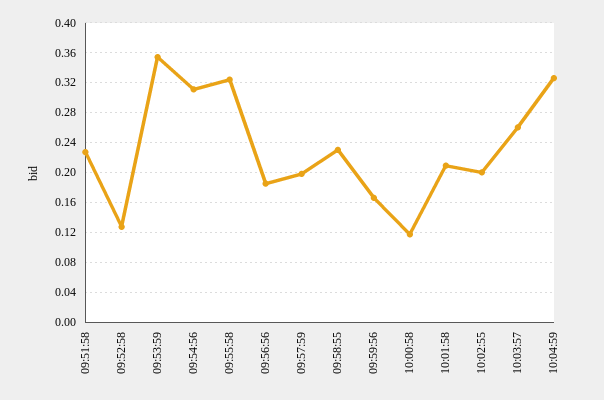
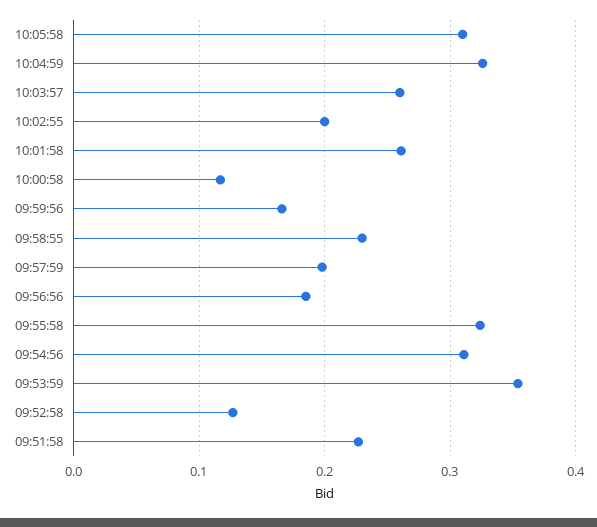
10:01:58: 0.21 -> 0.26
10:05:58: none -> 0.31

